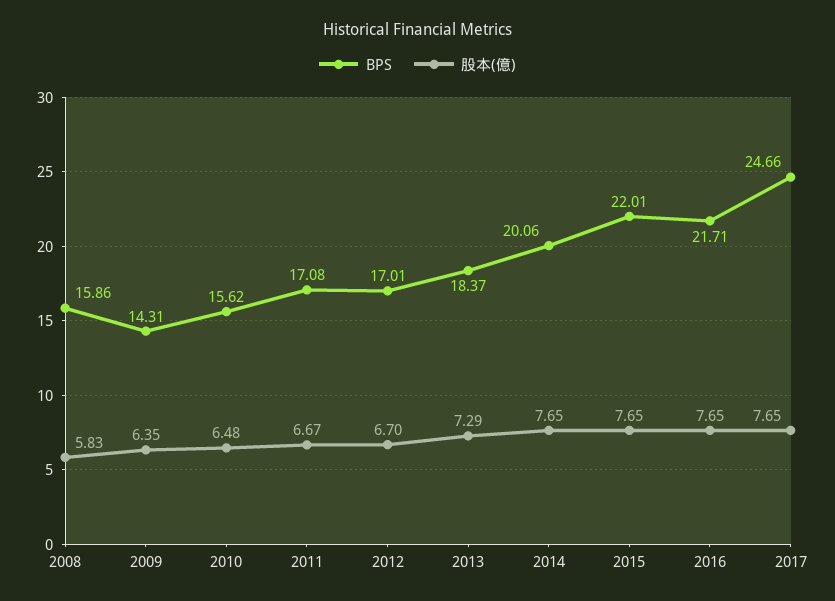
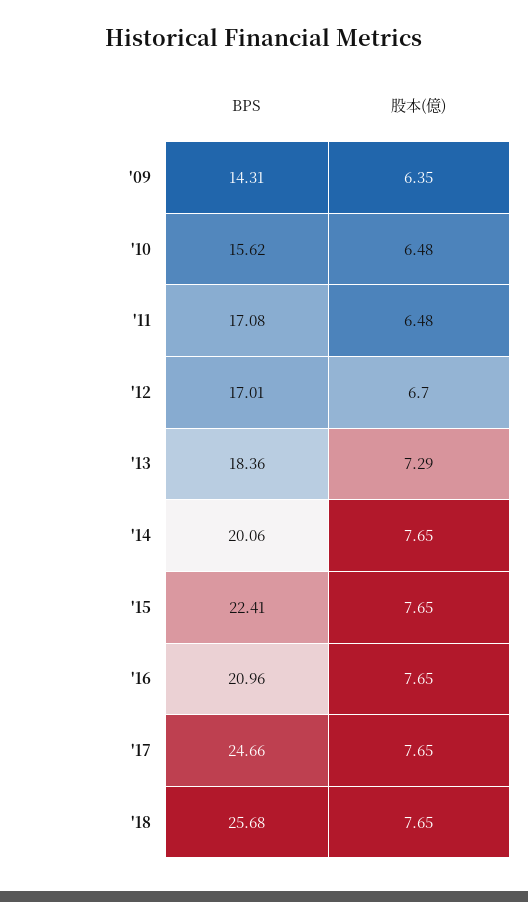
BPS, 2008: 15.86 -> none
股本(億), 2008: 5.83 -> none
股本(億), 2011: 6.67 -> 6.48
BPS, 2013: 18.37 -> 18.36
BPS, 2015: 22.01 -> 22.41
BPS, 2016: 21.71 -> 20.96
BPS, '18: none -> 25.68
股本(億), '18: none -> 7.65

